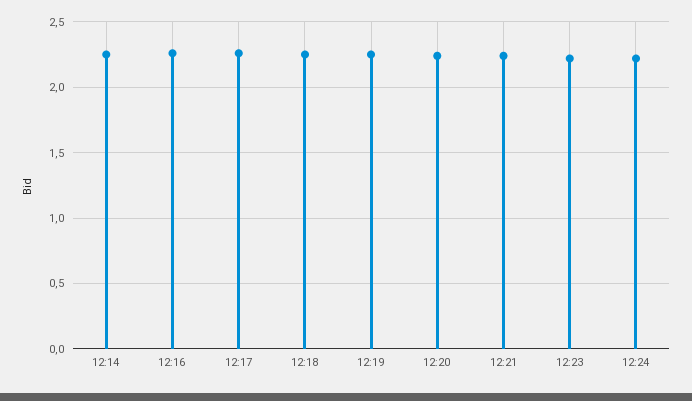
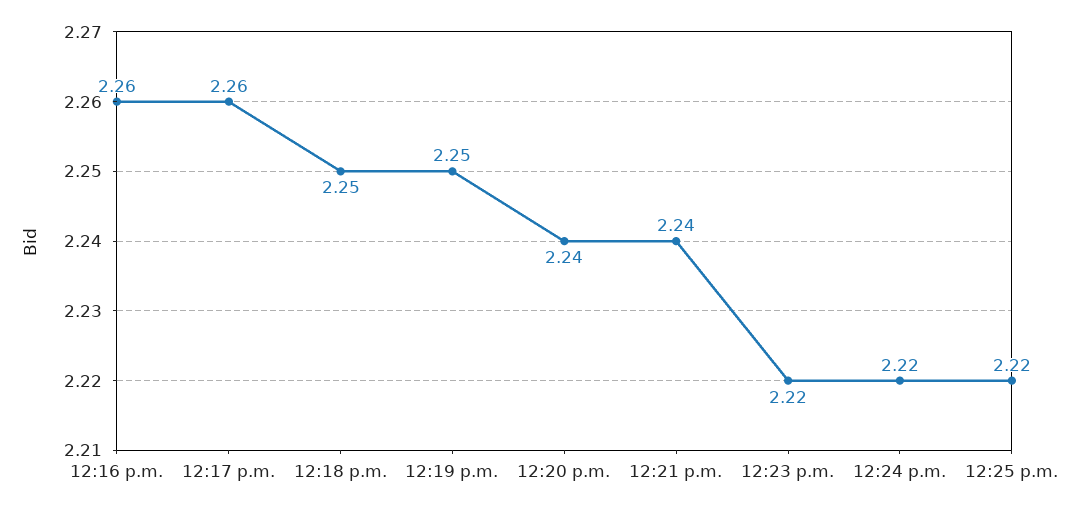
12:14: 2.25 -> none
12:25 p.m.: none -> 2.22

